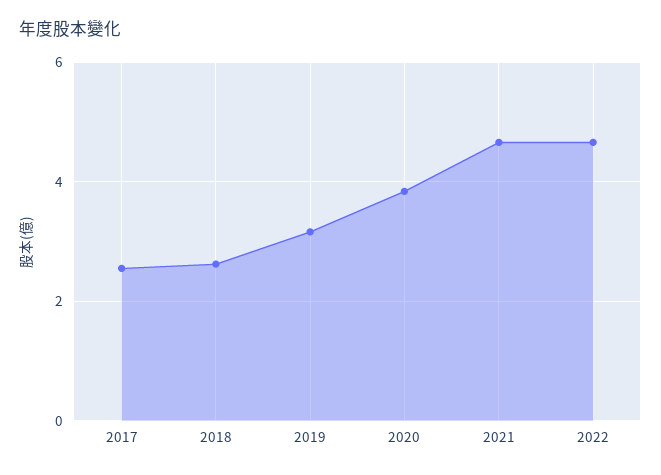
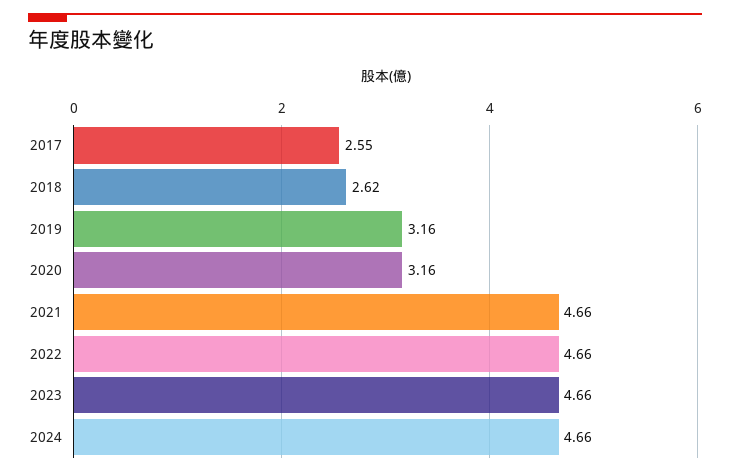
2020: 3.8 -> 3.16
2023: none -> 4.66
2024: none -> 4.66

